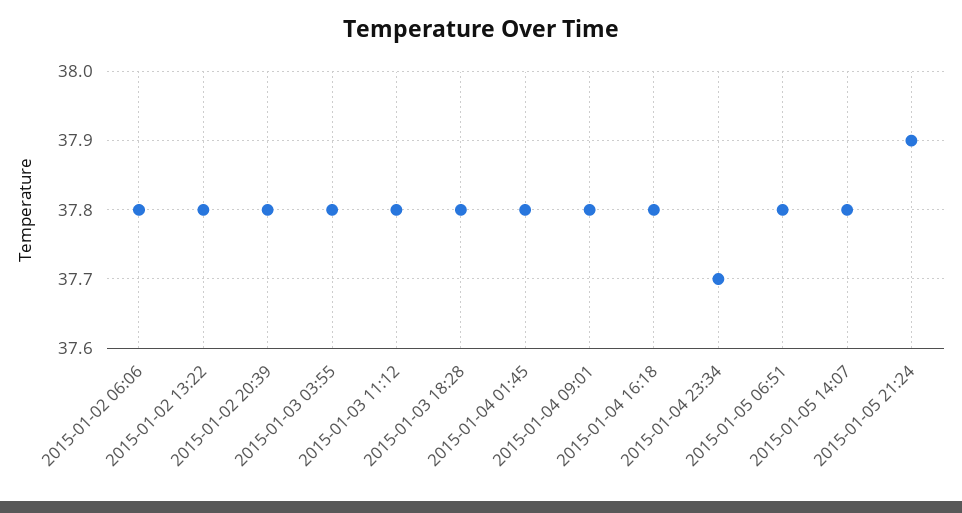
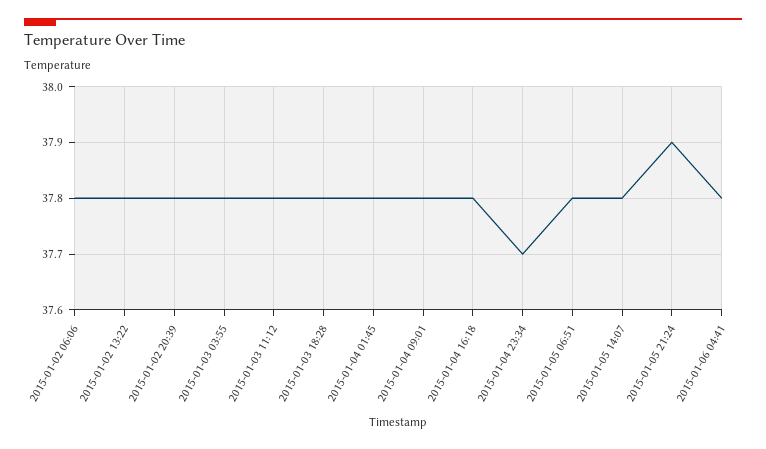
2015-01-06 04:41: none -> 37.8

